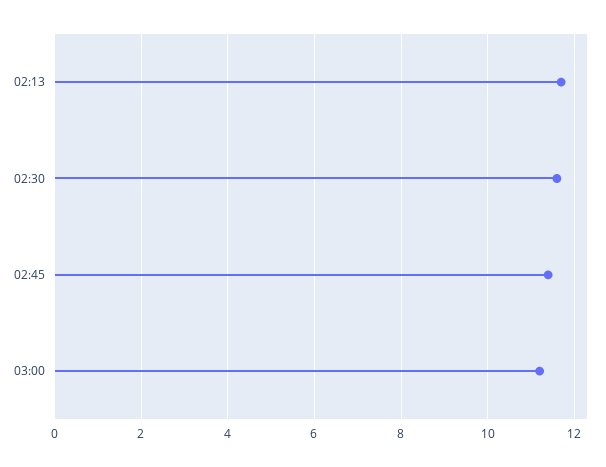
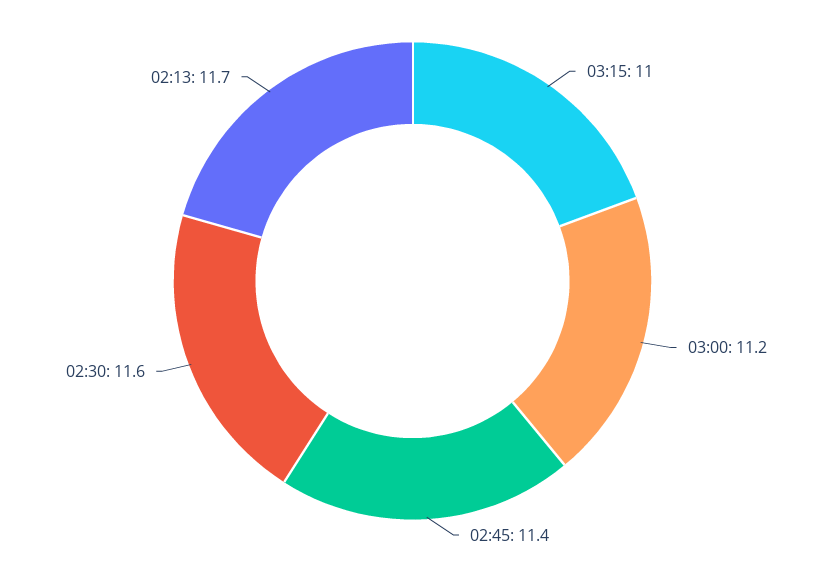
03:15: none -> 11

